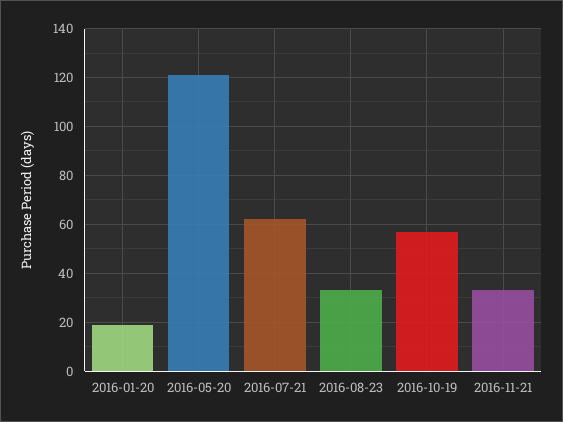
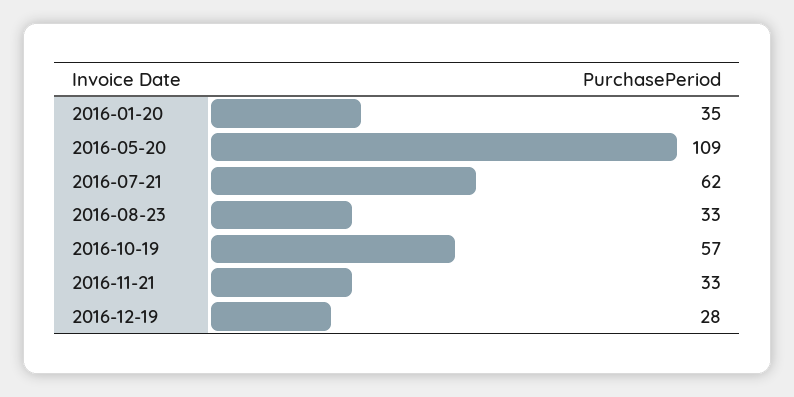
2016-01-20: 20 -> 35
2016-05-20: 120 -> 109
2016-12-19: none -> 28

